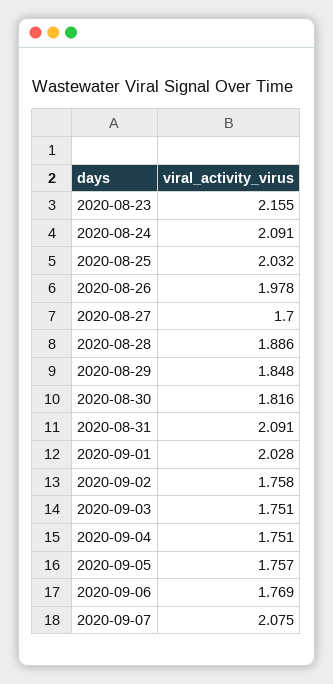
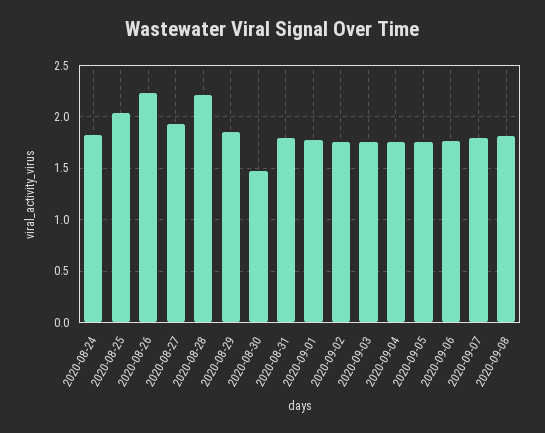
2020-08-23: 2.155 -> none
2020-08-24: 2.091 -> 1.8
2020-08-26: 1.978 -> 2.2
2020-08-27: 1.7 -> 1.9
2020-08-28: 1.886 -> 2.2
2020-08-30: 1.816 -> 1.5
2020-08-31: 2.091 -> 1.8
2020-09-01: 2.028 -> 1.8
2020-09-07: 2.075 -> 1.8
2020-09-08: none -> 1.8

